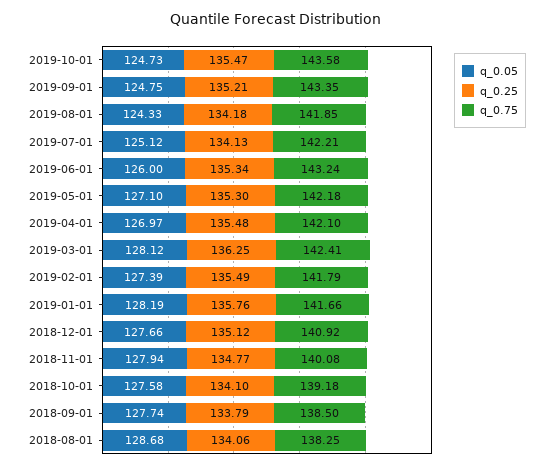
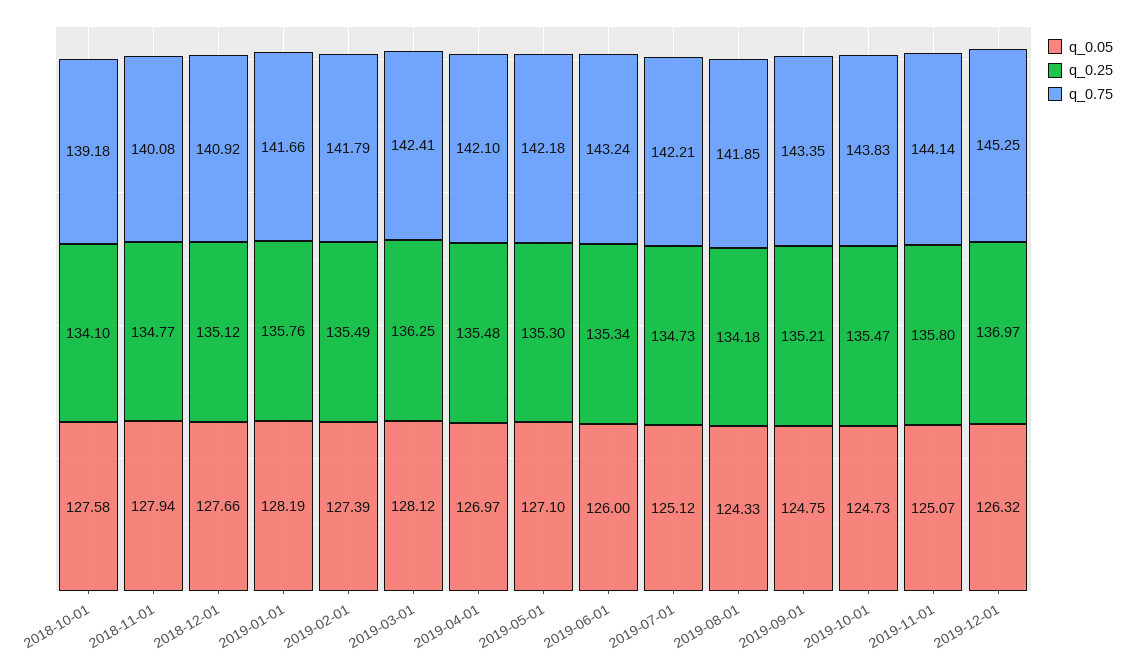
q_0.75, 2019-10-01: 143.58 -> 143.83
q_0.25, 2019-07-01: 134.13 -> 134.73
q_0.05, 2018-09-01: 127.74 -> none
q_0.25, 2018-09-01: 133.79 -> none
q_0.75, 2018-09-01: 138.5 -> none
q_0.05, 2018-08-01: 128.68 -> none
q_0.25, 2018-08-01: 134.06 -> none
q_0.75, 2018-08-01: 138.25 -> none
q_0.05, 2019-11-01: none -> 125.07
q_0.25, 2019-11-01: none -> 135.8
q_0.75, 2019-11-01: none -> 144.14
q_0.05, 2019-12-01: none -> 126.32
q_0.25, 2019-12-01: none -> 136.97
q_0.75, 2019-12-01: none -> 145.25

